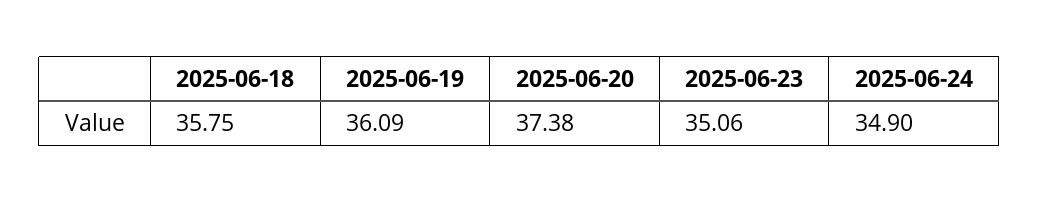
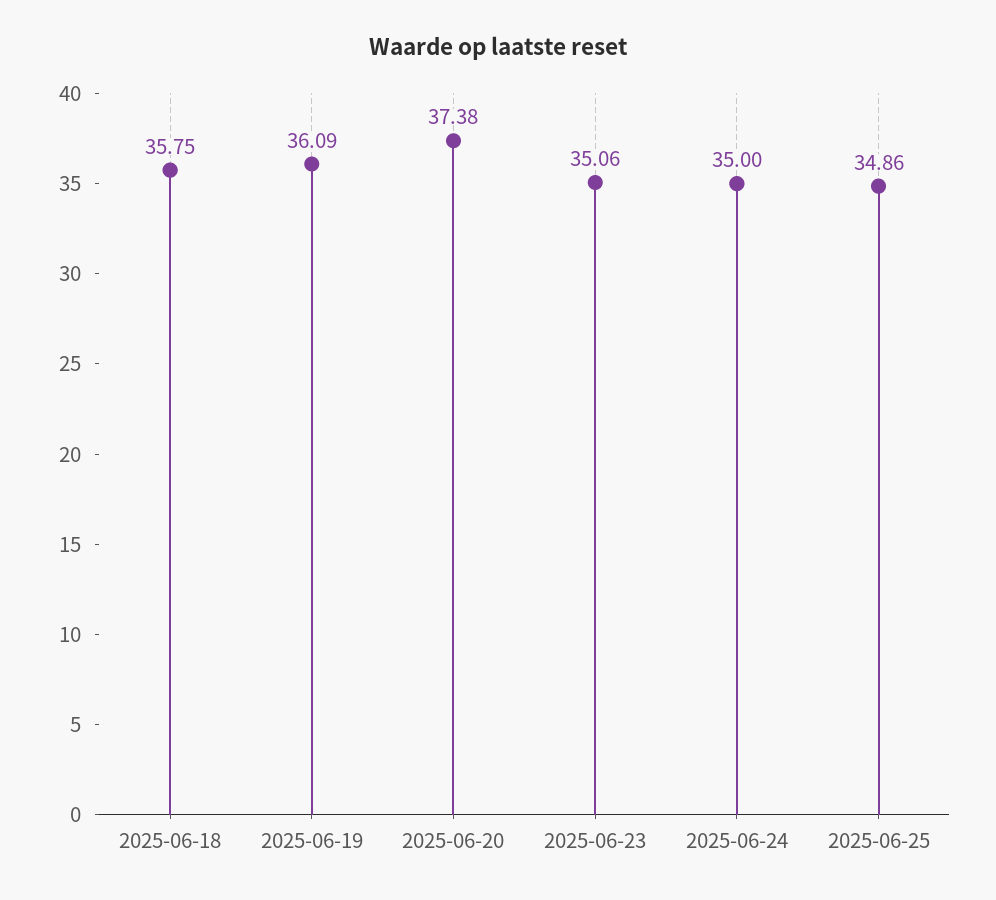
2025-06-24: 34.9 -> 35
2025-06-25: none -> 34.86

